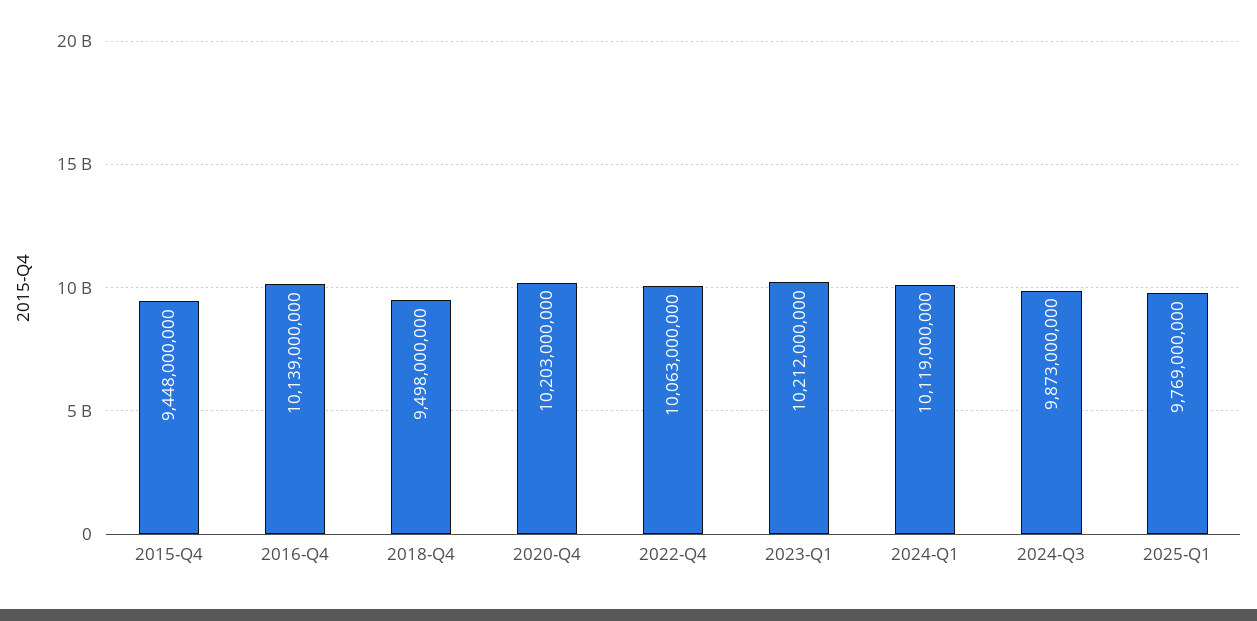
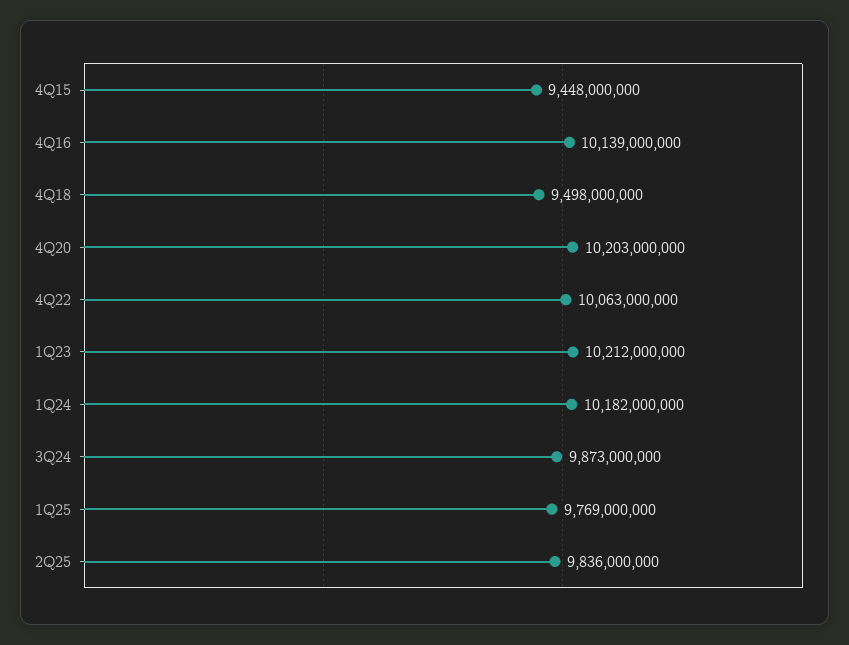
2024-Q1: 10119000000 -> 10182000000
2Q25: none -> 9836000000

